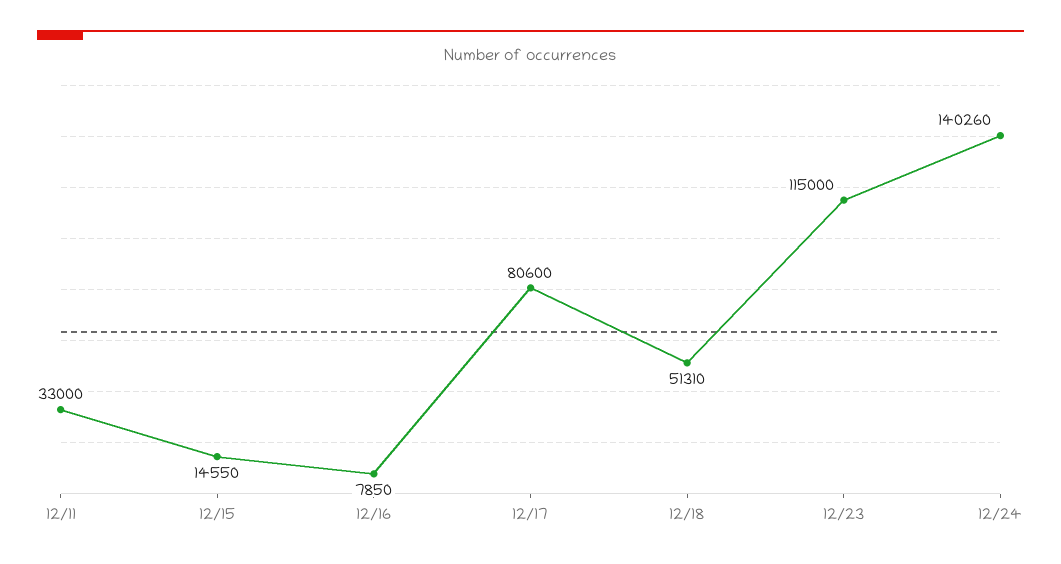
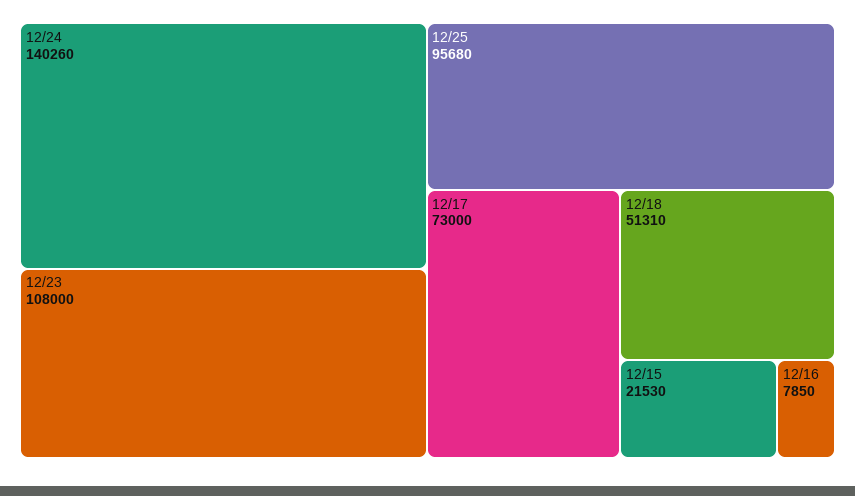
12/11: 33000 -> none
12/15: 14550 -> 21530
12/17: 80600 -> 73000
12/23: 115000 -> 108000
12/25: none -> 95680

